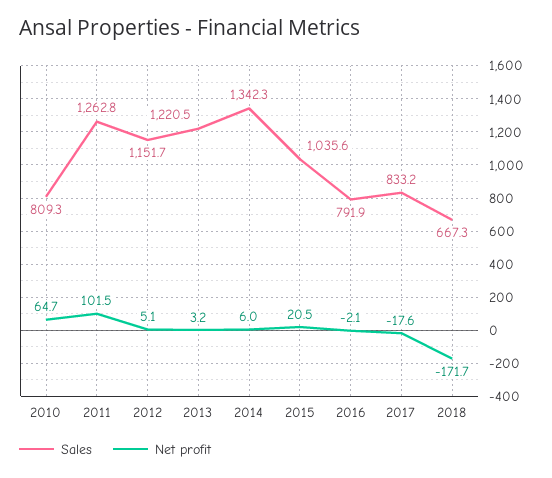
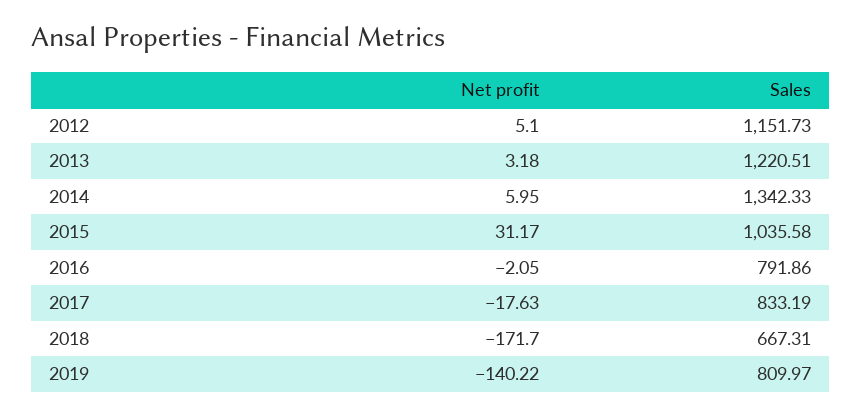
Sales, 2010: 809.3 -> none
Net profit, 2010: 64.7 -> none
Sales, 2011: 1262.8 -> none
Net profit, 2011: 101.5 -> none
Net profit, 2015: 20.5 -> 31.17
Net profit, 2019: none -> -140.22
Sales, 2019: none -> 809.97

